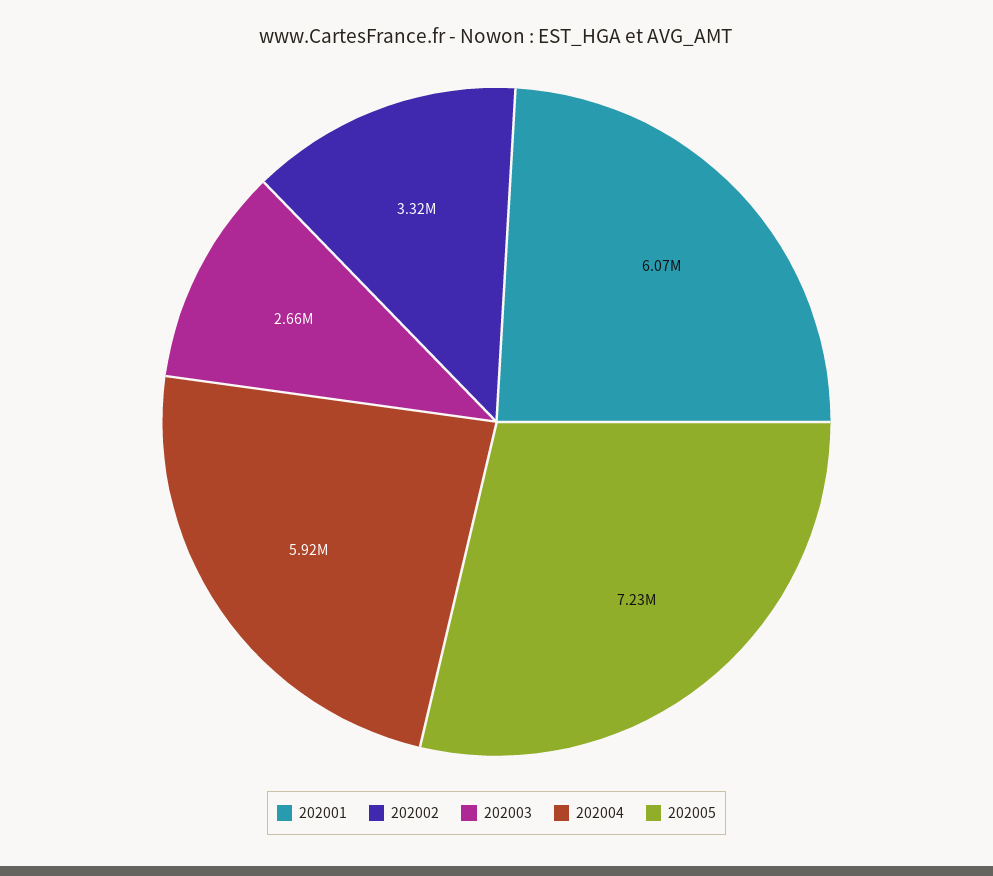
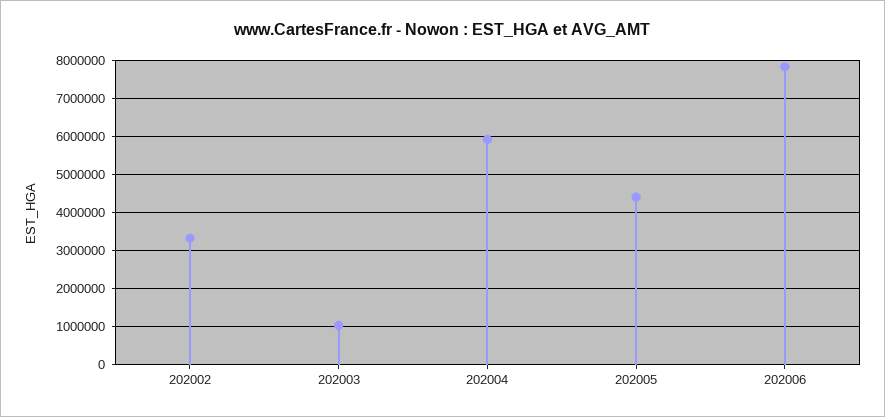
202001: 6070000 -> none
202003: 2660000 -> 1000000
202005: 7230000 -> 4400000
202006: none -> 7800000

